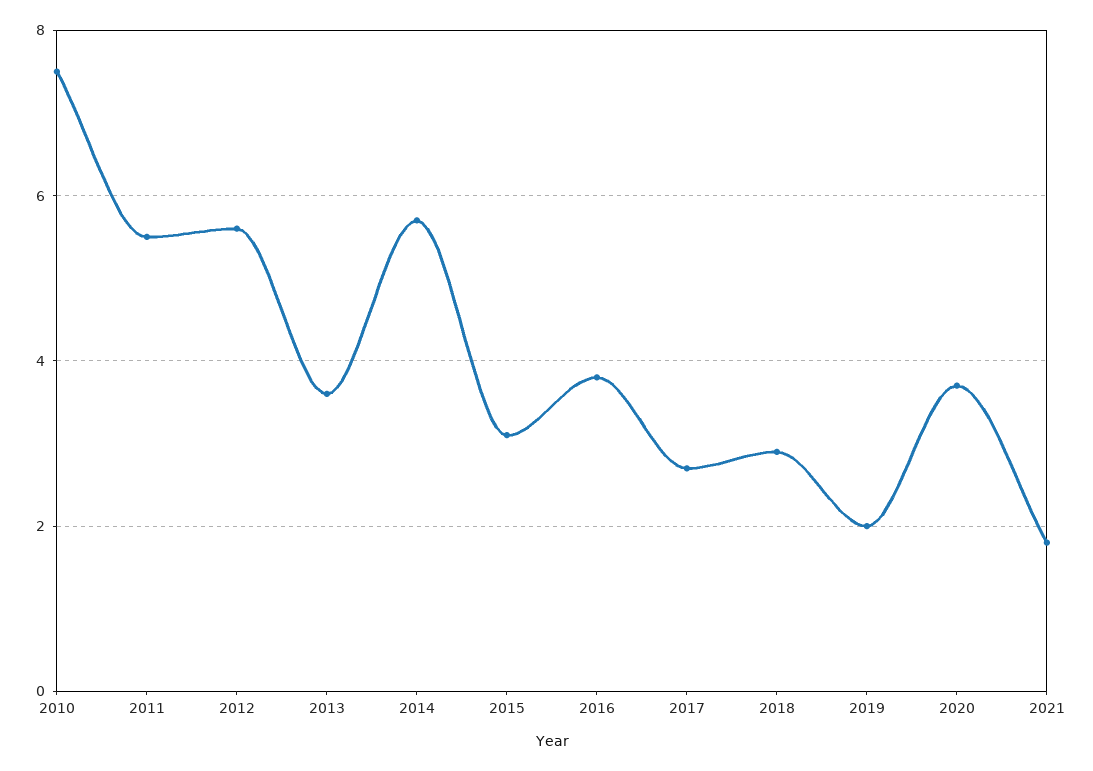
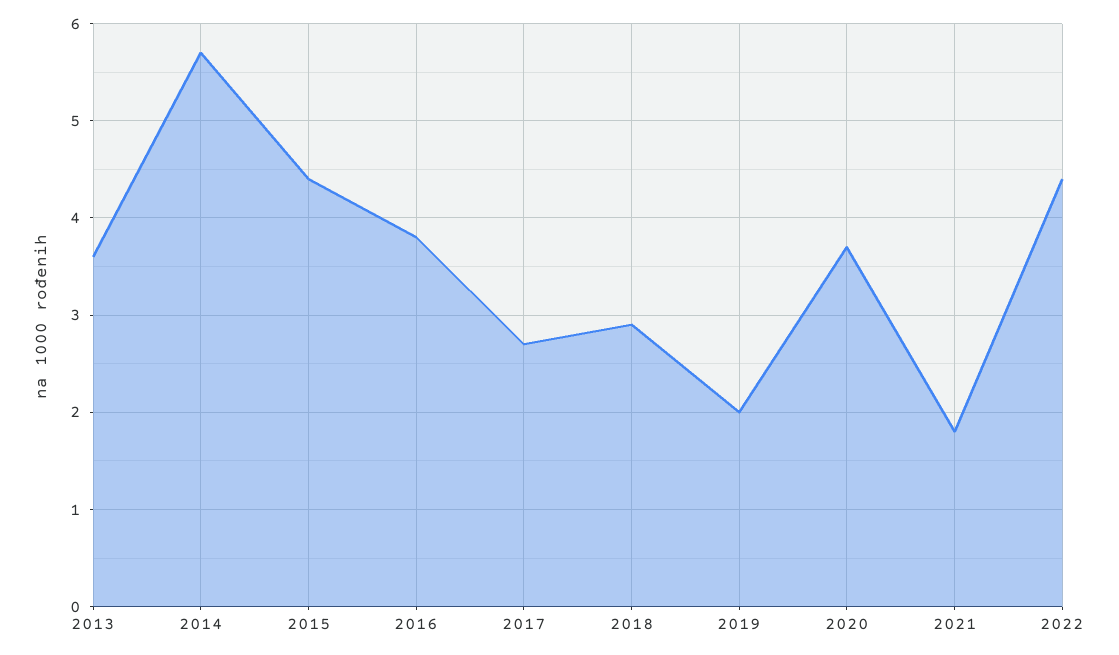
2010: 7.5 -> none
2011: 5.5 -> none
2012: 5.5 -> none
2015: 3 -> 4.4
2022: none -> 4.4

